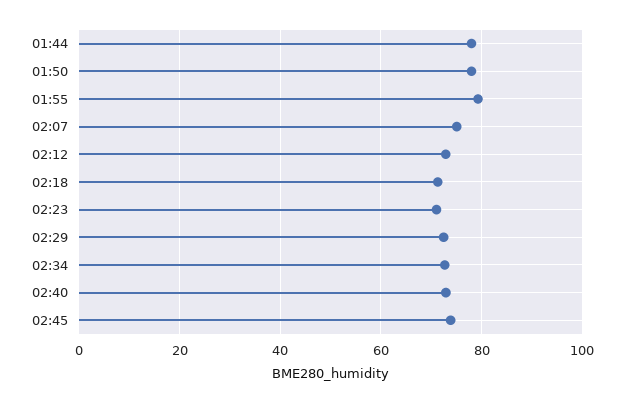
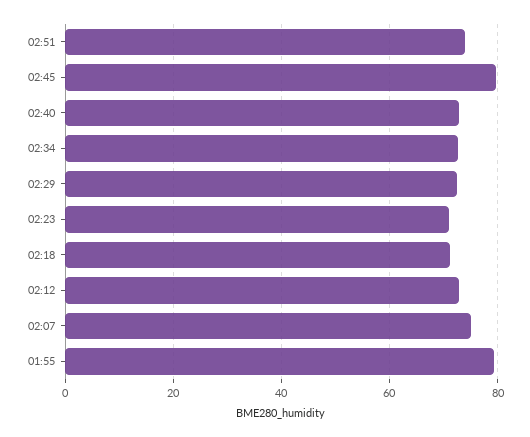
01:44: 78 -> none
01:50: 78 -> none
02:45: 74 -> 80
02:51: none -> 74

